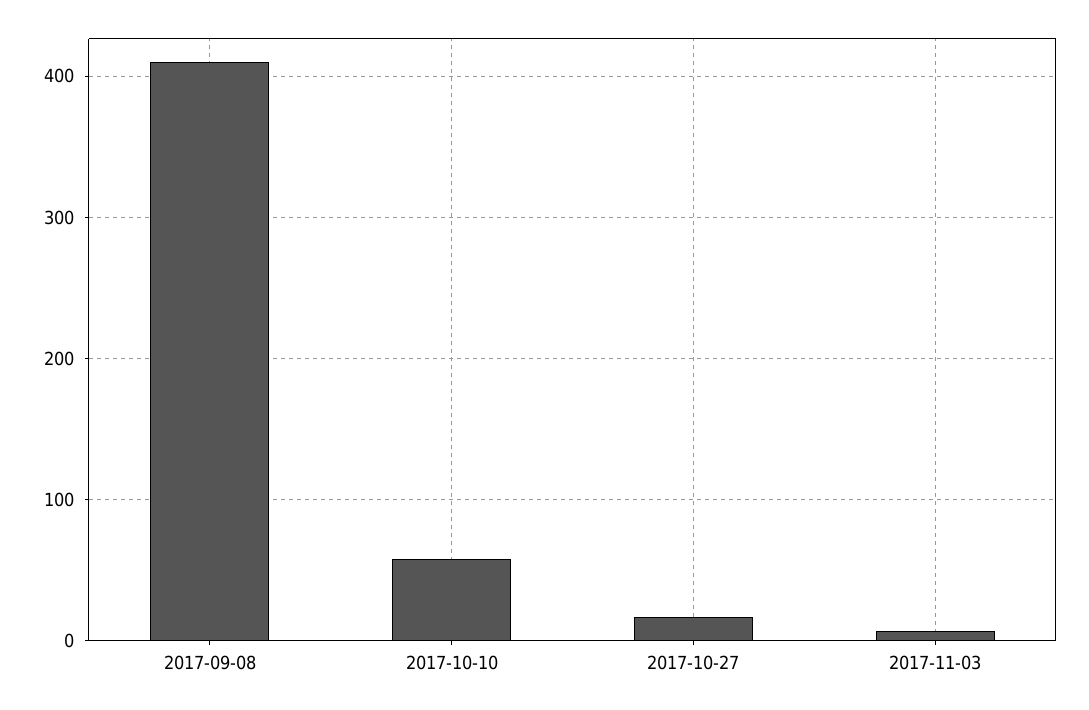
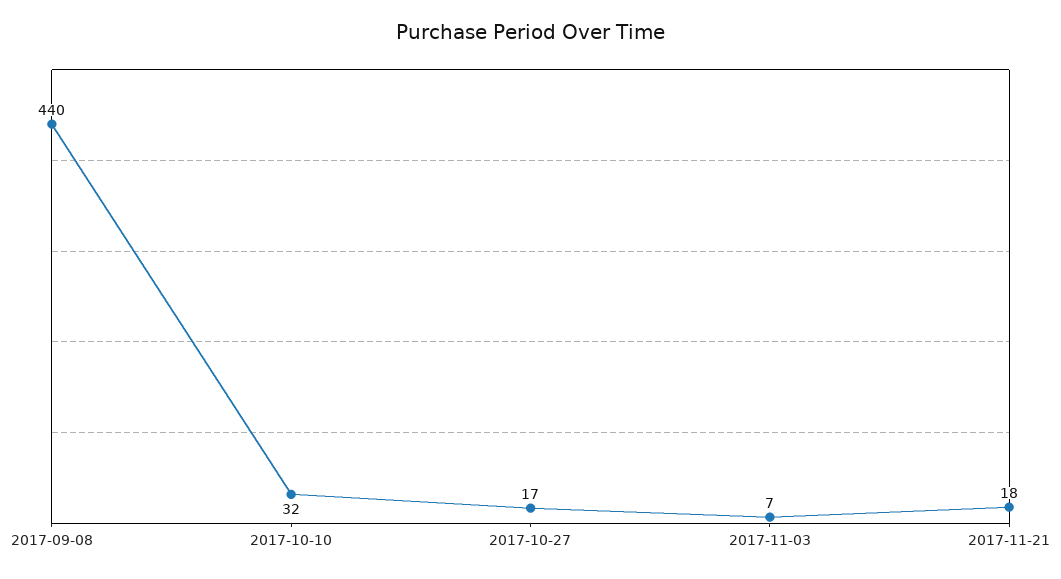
2017-09-08: 410 -> 440
2017-10-10: 60 -> 32
2017-11-21: none -> 18

